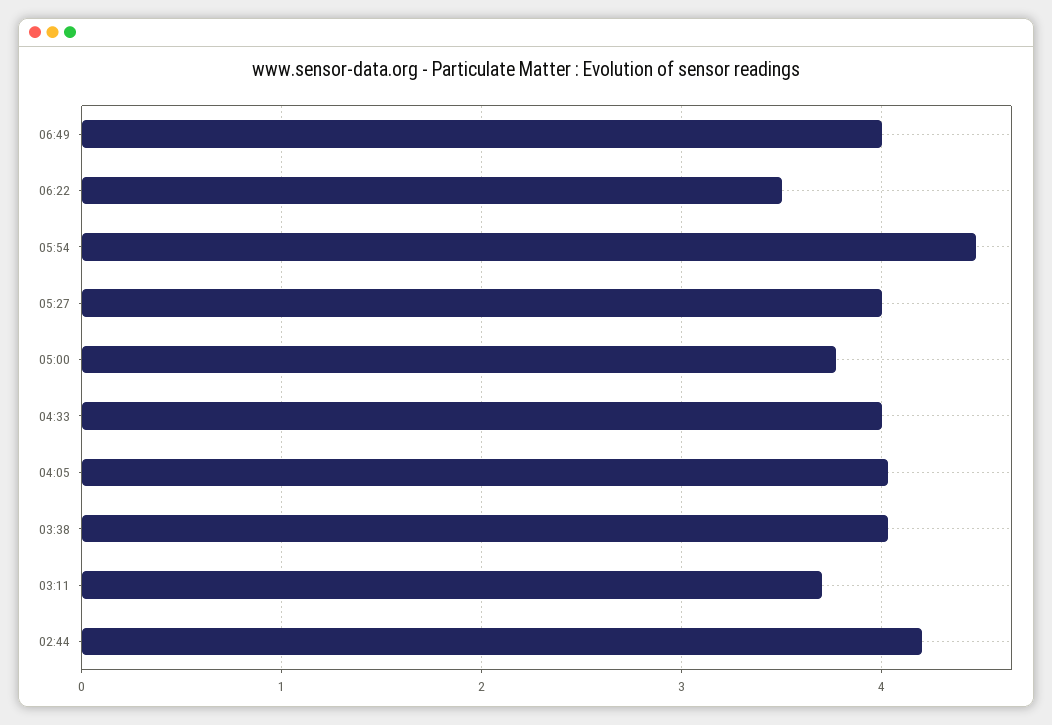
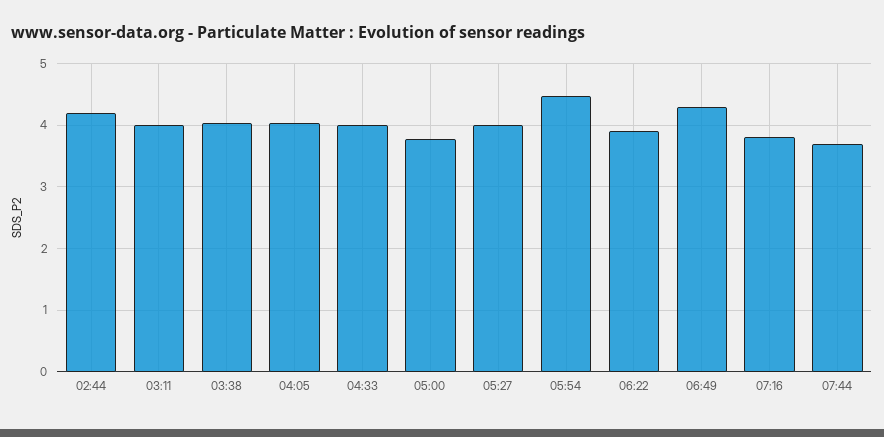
06:49: 4 -> 4.3
06:22: 3.5 -> 3.9
03:11: 3.7 -> 4
07:16: none -> 3.8
07:44: none -> 3.7

